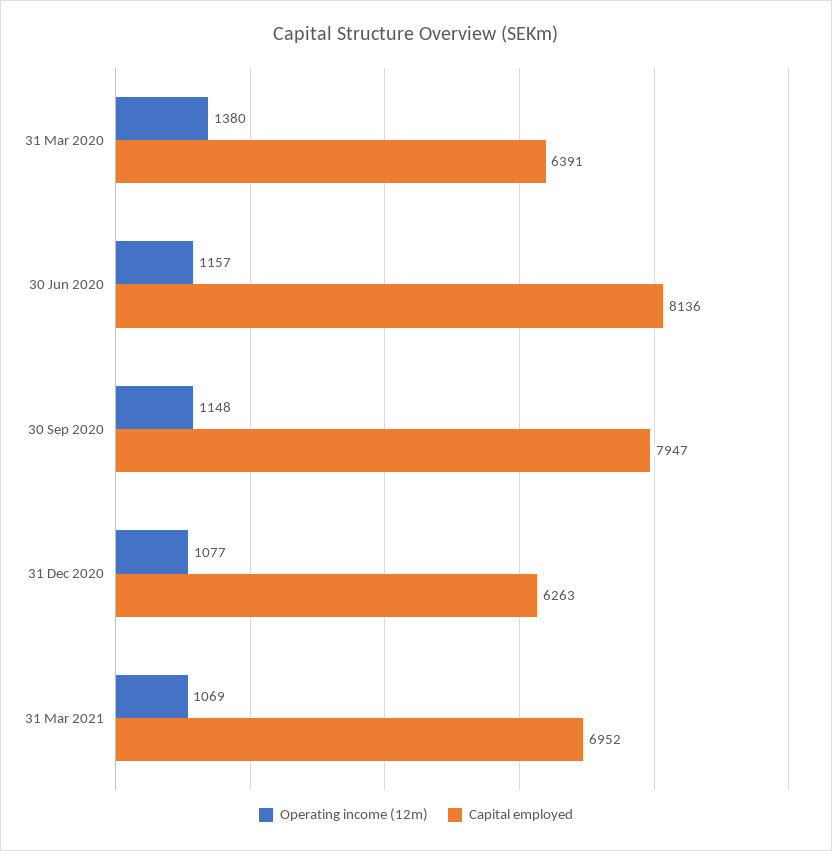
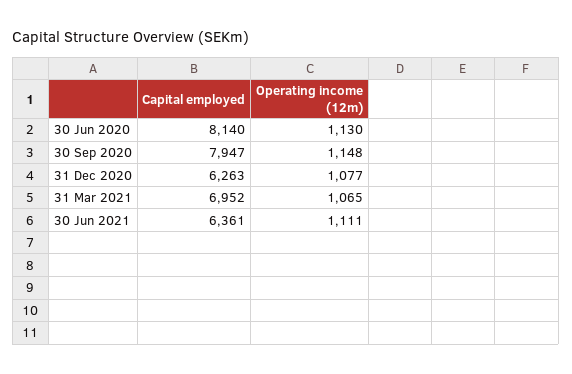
Operating income (12m), 31 Mar 2020: 1380 -> none
Capital employed, 31 Mar 2020: 6391 -> none
Operating income (12m), 30 Jun 2020: 1157 -> 1130
Capital employed, 30 Jun 2020: 8136 -> 8140
Operating income (12m), 31 Mar 2021: 1069 -> 1065
Capital employed, 30 Jun 2021: none -> 6361
Operating income (12m), 30 Jun 2021: none -> 1111

